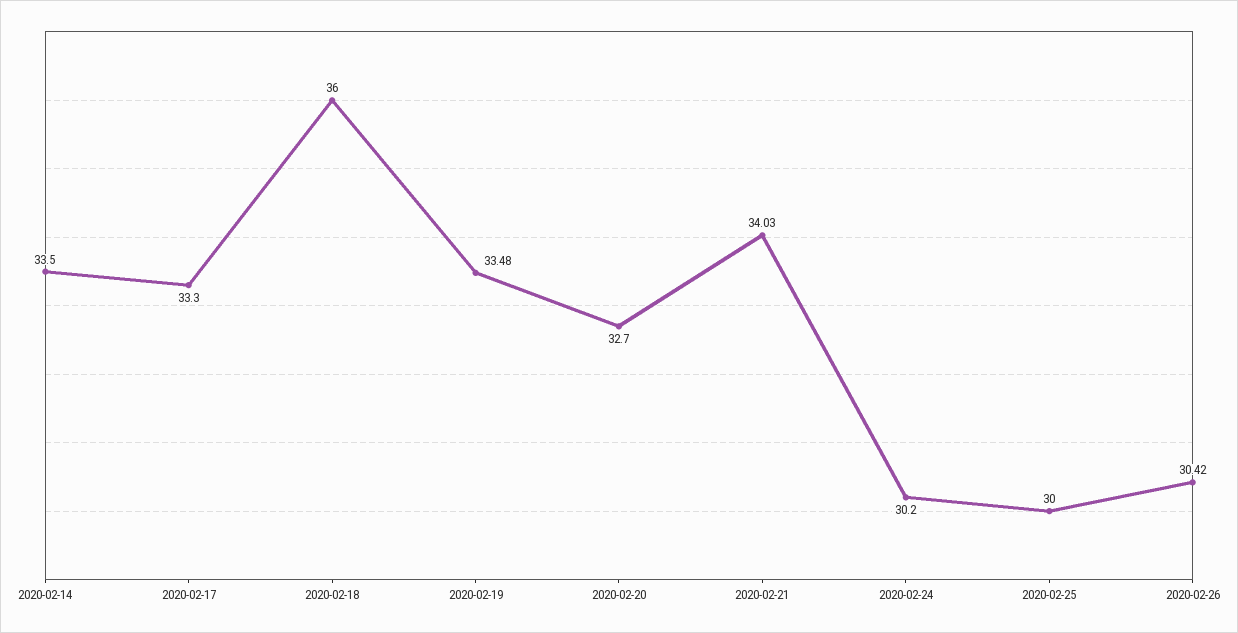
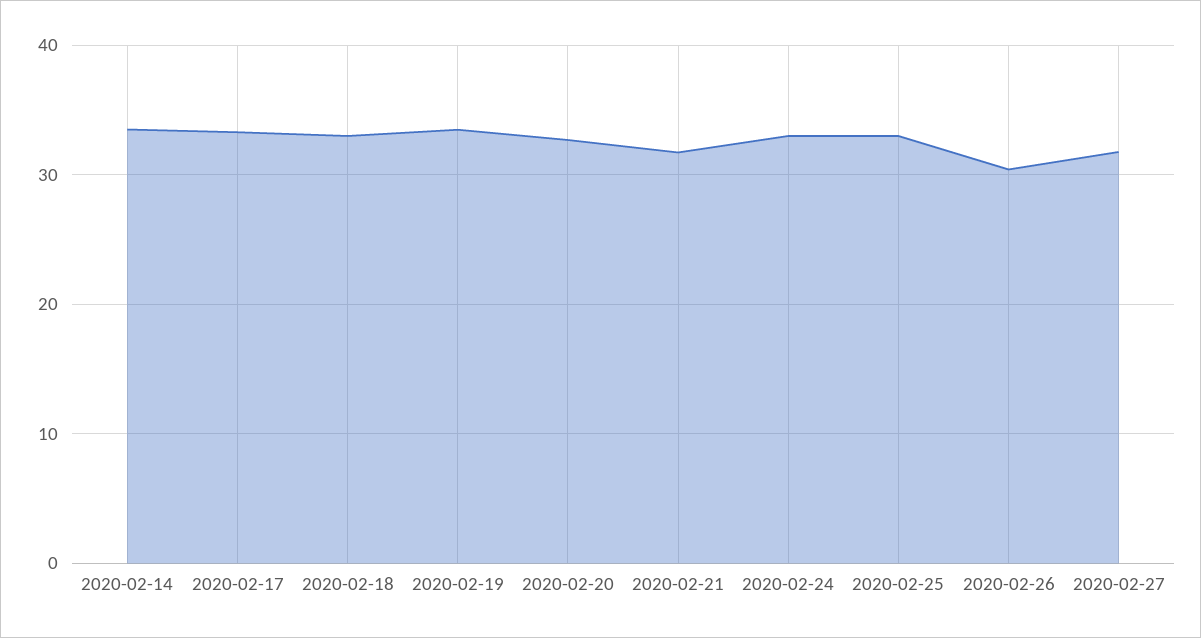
2020-02-18: 36 -> 33
2020-02-21: 34.03 -> 32
2020-02-24: 30.2 -> 33
2020-02-25: 30 -> 33
2020-02-27: none -> 32

